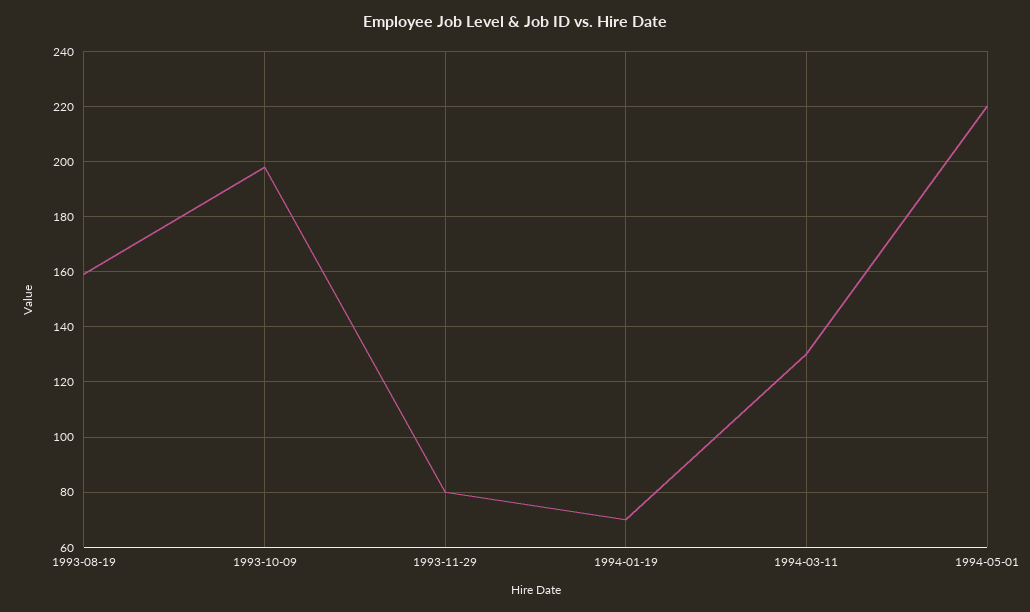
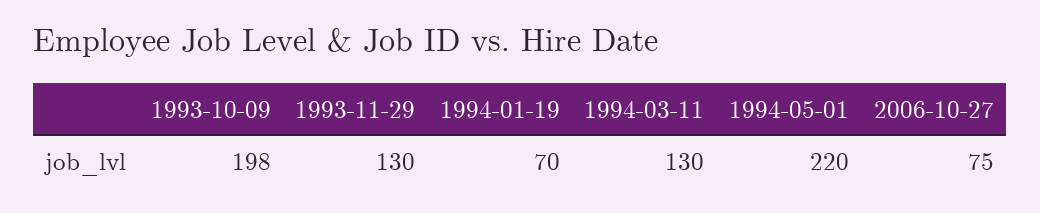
1993-08-19: 160 -> none
1993-11-29: 80 -> 130
2006-10-27: none -> 75

